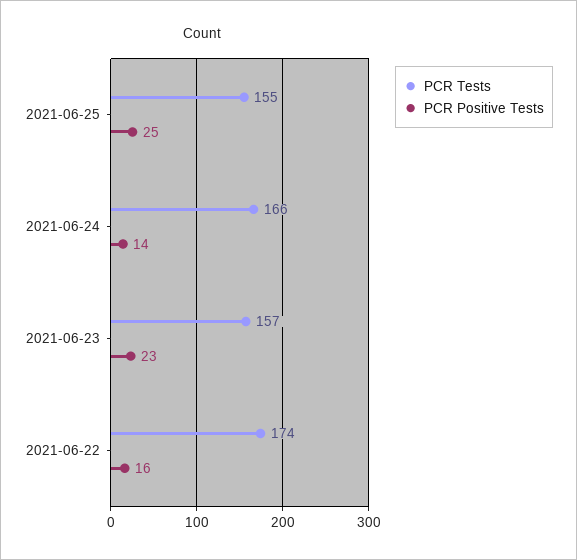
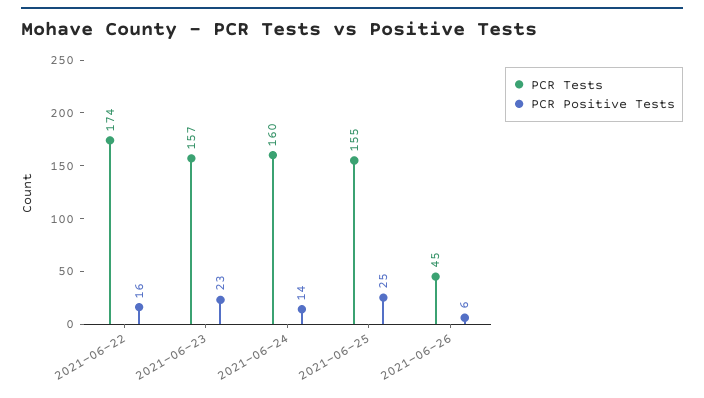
PCR Tests, 2021-06-24: 166 -> 160
PCR Tests, 2021-06-26: none -> 45
PCR Positive Tests, 2021-06-26: none -> 6

